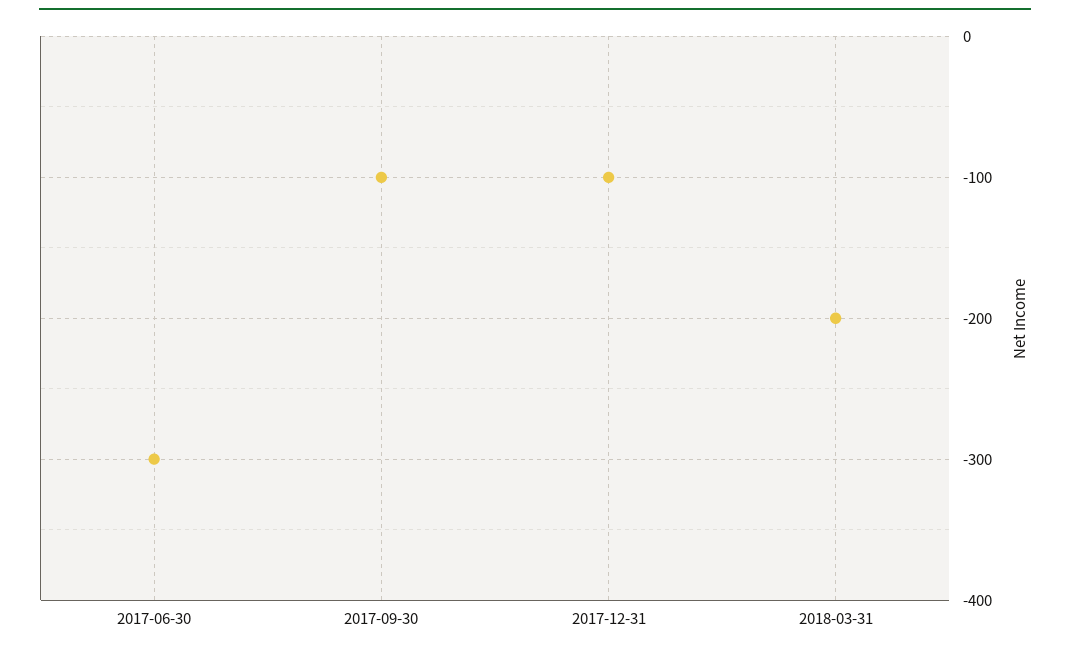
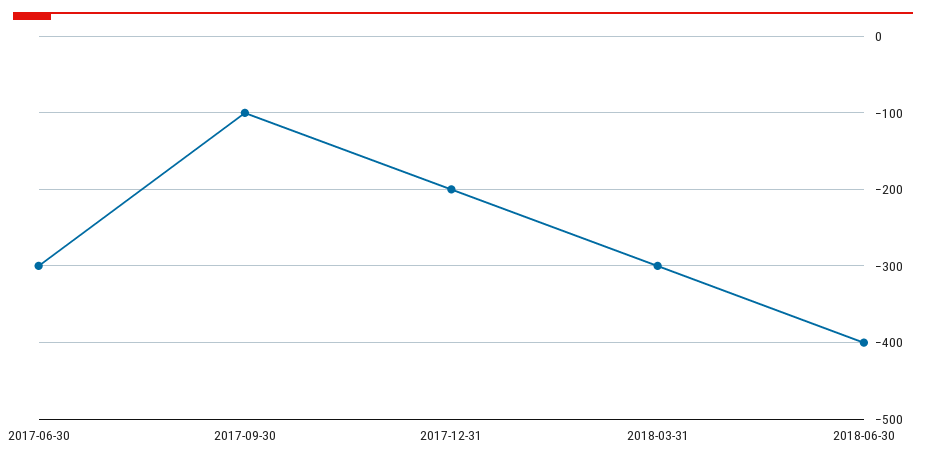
2017-12-31: -100 -> -200
2018-03-31: -200 -> -300
2018-06-30: none -> -400

